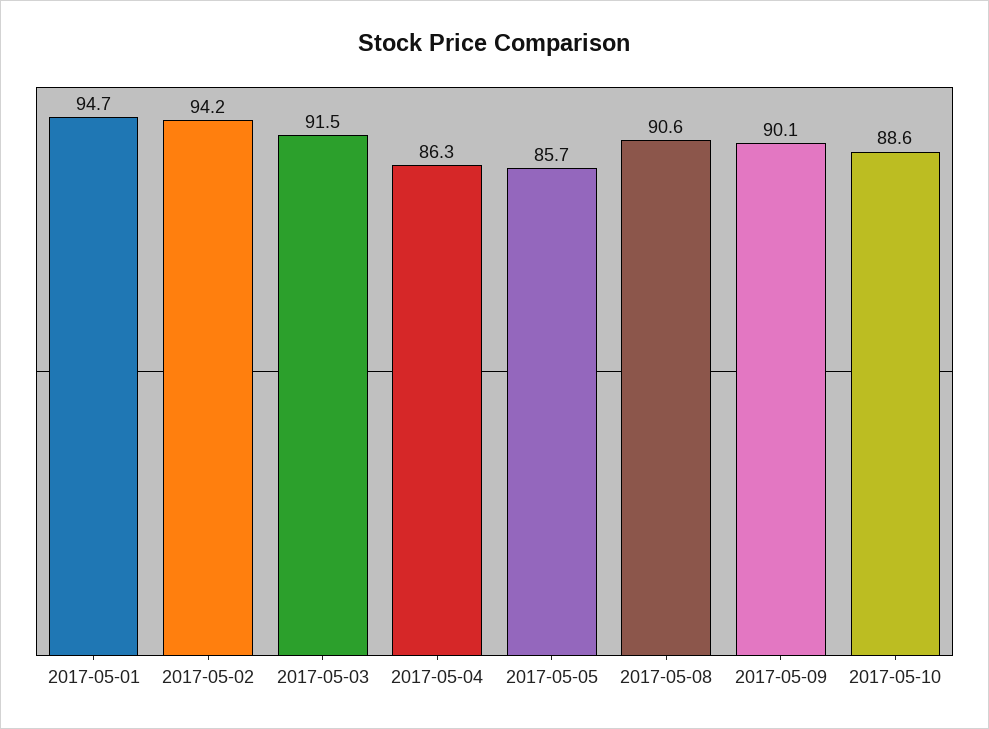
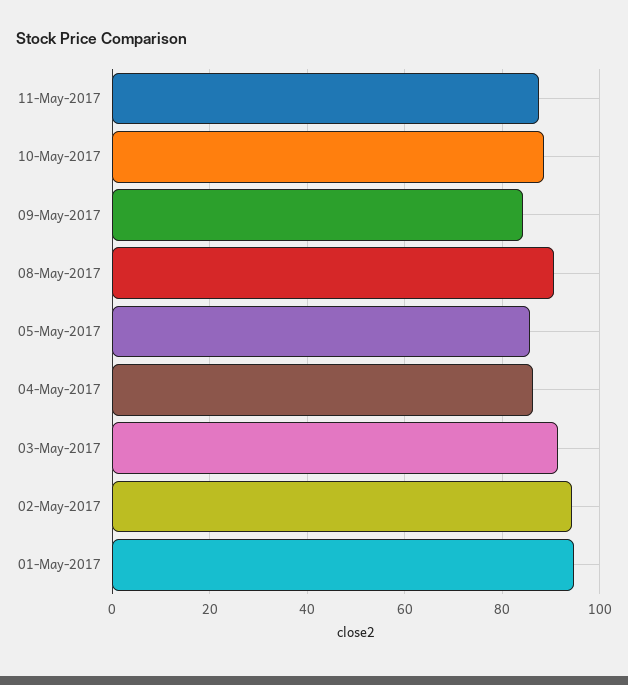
2017-05-09: 90.1 -> 84
11-May-2017: none -> 88

